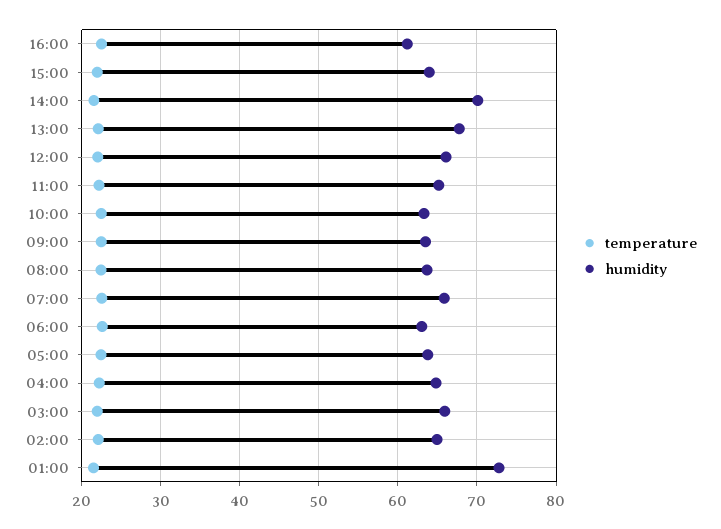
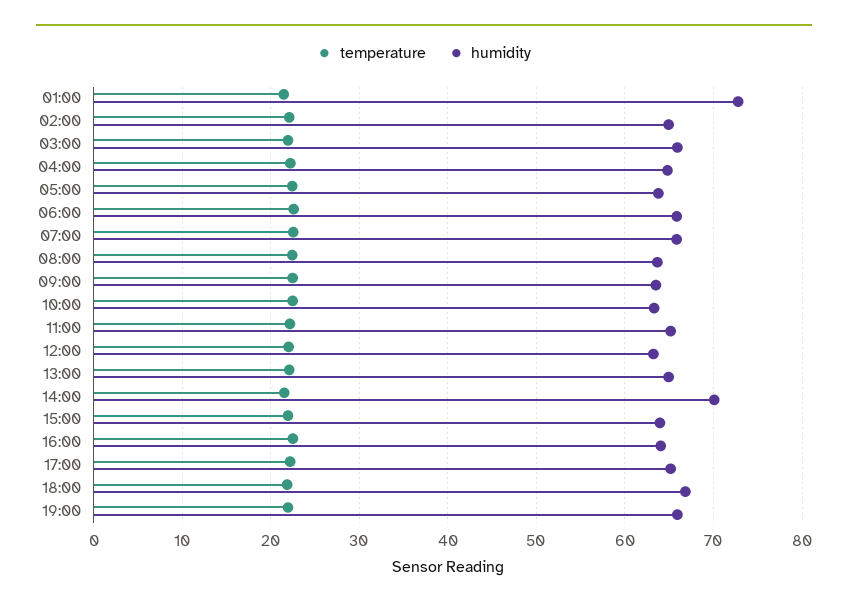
humidity, 16:00: 61 -> 64
humidity, 13:00: 68 -> 65
humidity, 12:00: 66 -> 63
humidity, 06:00: 63 -> 66
temperature, 17:00: none -> 22
humidity, 17:00: none -> 65
temperature, 18:00: none -> 22
humidity, 18:00: none -> 67
temperature, 19:00: none -> 22
humidity, 19:00: none -> 66

